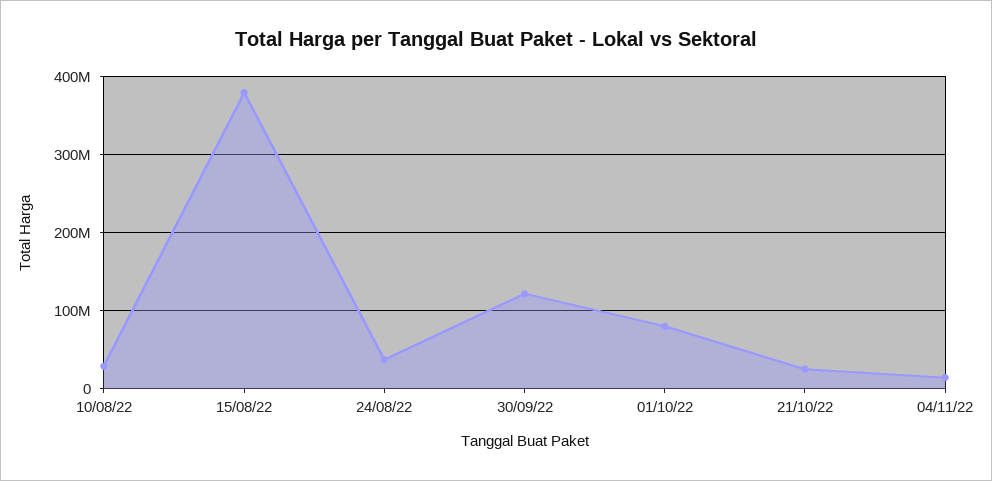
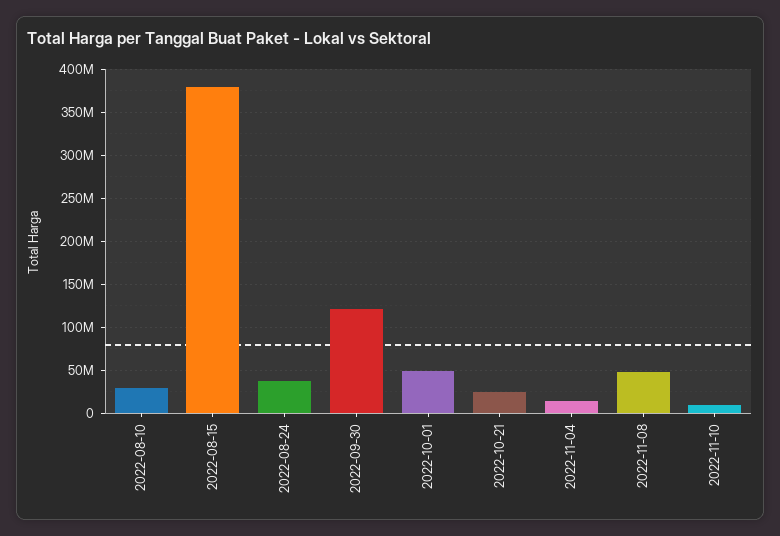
01/10/22: 80000000 -> 50000000
2022-11-08: none -> 50000000
2022-11-10: none -> 10000000

